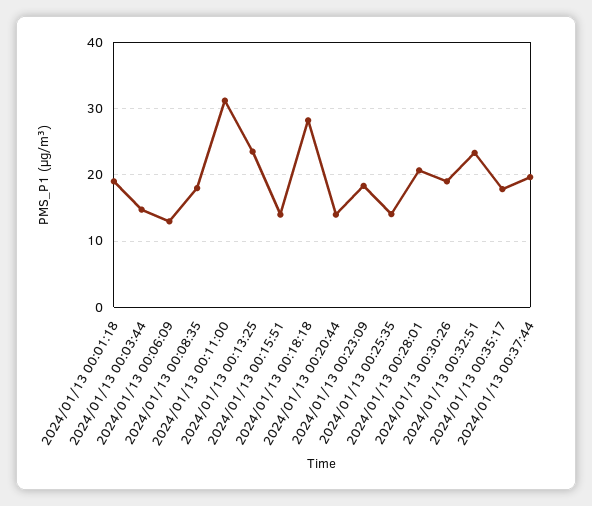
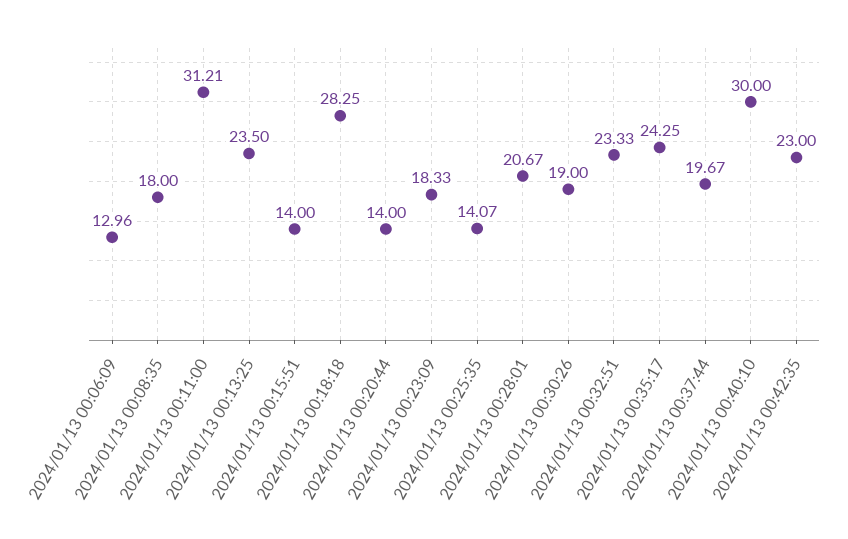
2024/01/13 00:01:18: 19 -> none
2024/01/13 00:03:44: 15 -> none
2024/01/13 00:35:17: 18 -> 24.25
2024/01/13 00:40:10: none -> 30
2024/01/13 00:42:35: none -> 23

